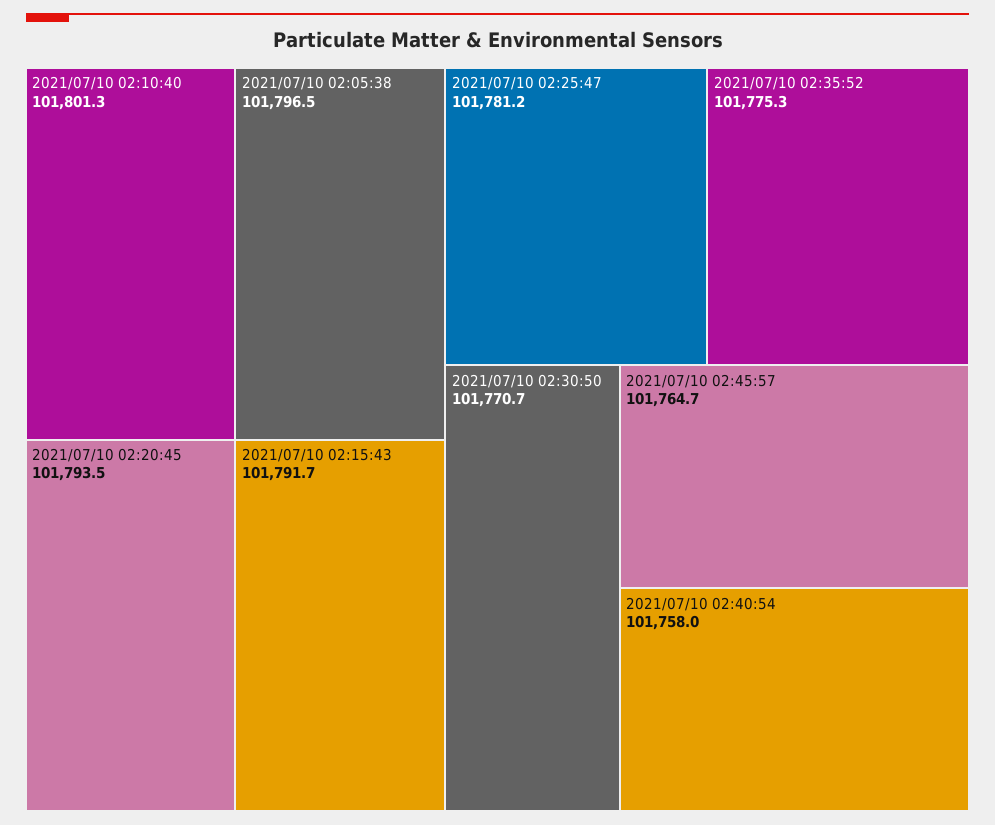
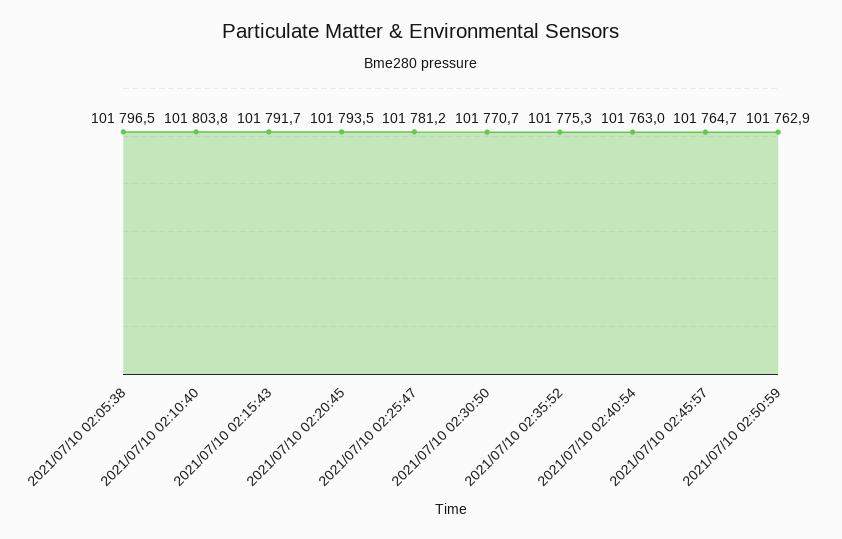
2021/07/10 02:10:40: 101801.3 -> 101803.8
2021/07/10 02:40:54: 101758 -> 101763
2021/07/10 02:50:59: none -> 101762.9

